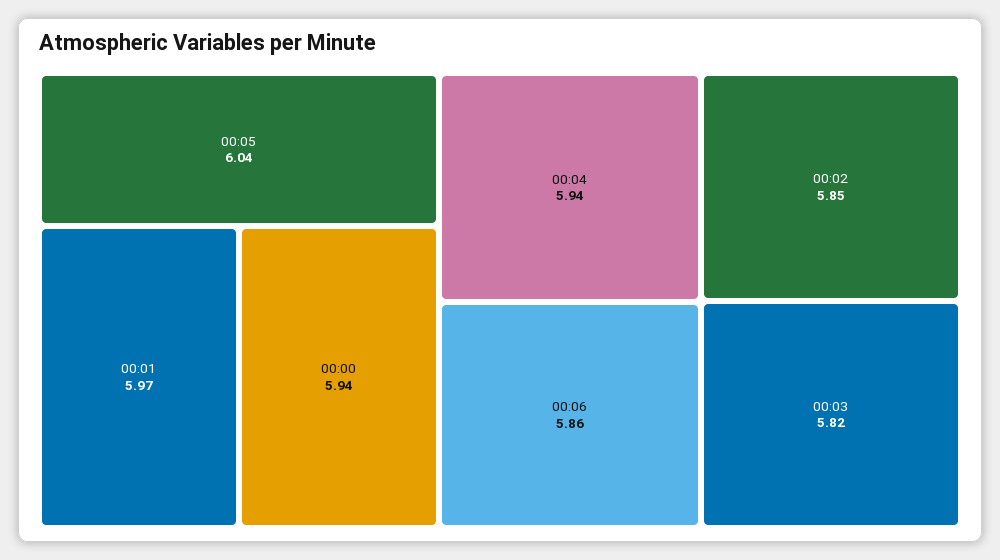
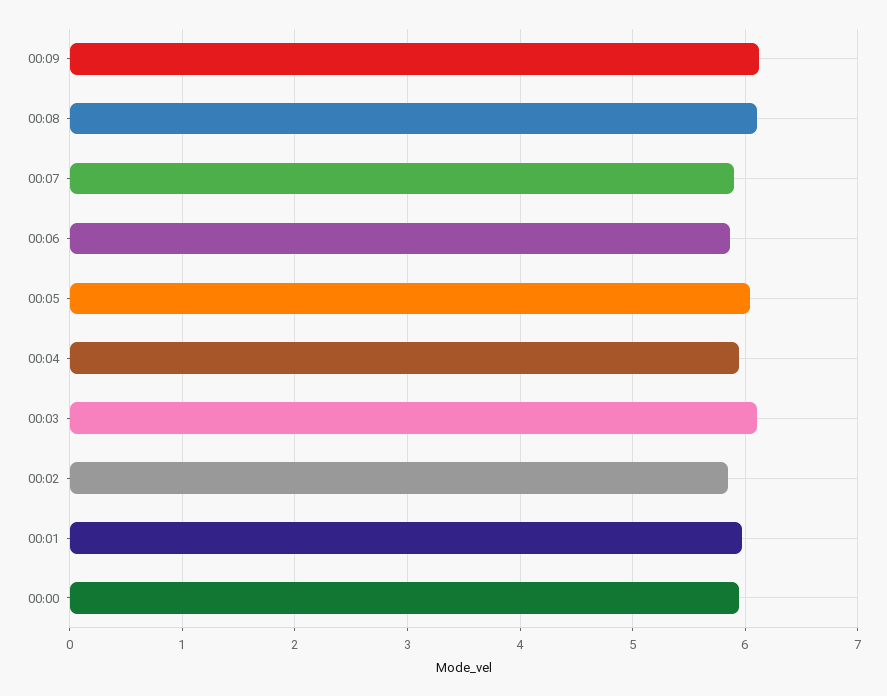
00:03: 5.82 -> 6.1
00:09: none -> 6.1
00:08: none -> 6.1
00:07: none -> 5.9

